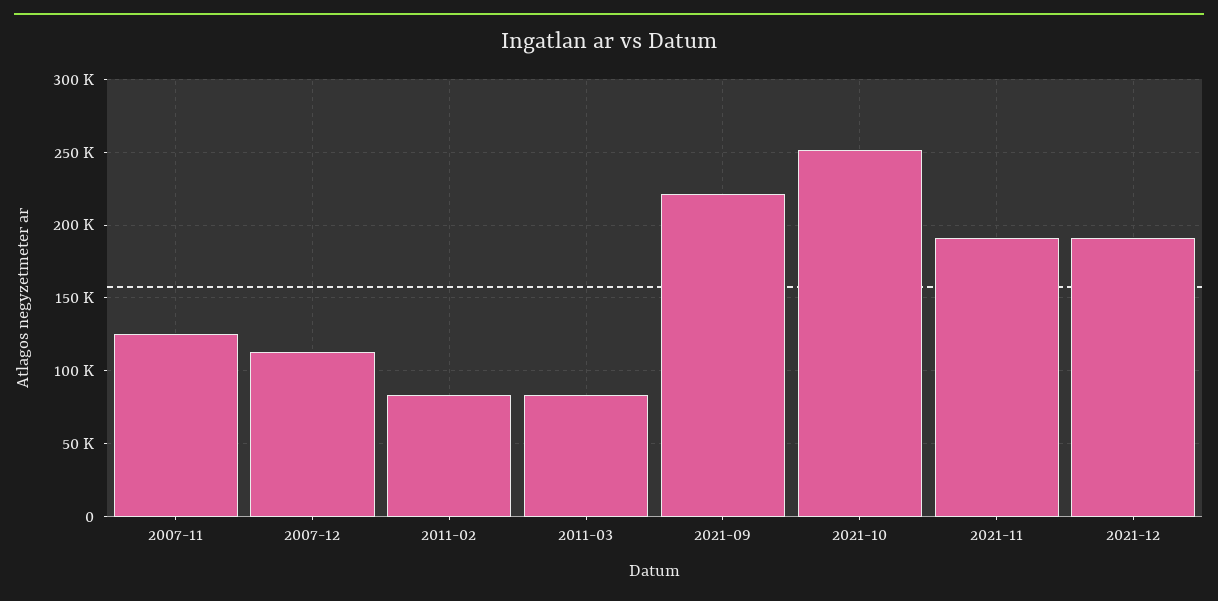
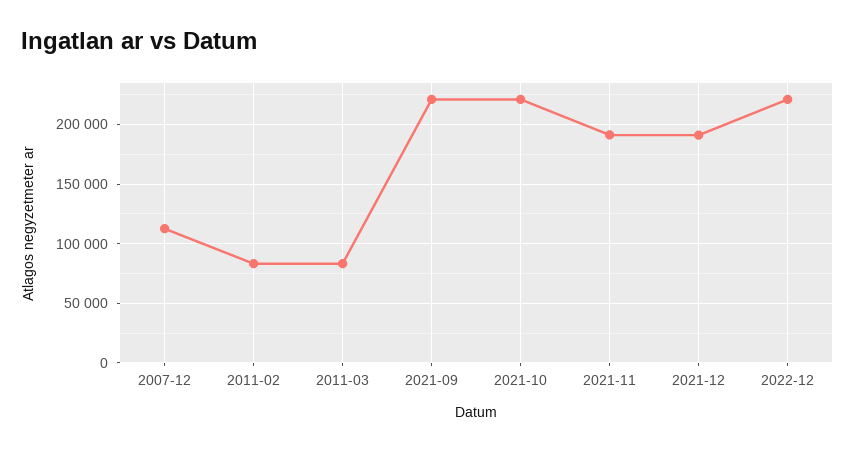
2007-11: 125000 -> none
2021-10: 250000 -> 220000
2022-12: none -> 220000

